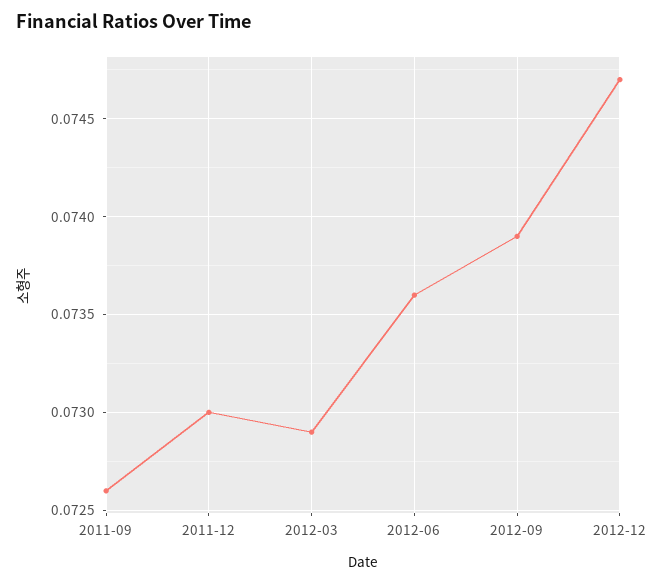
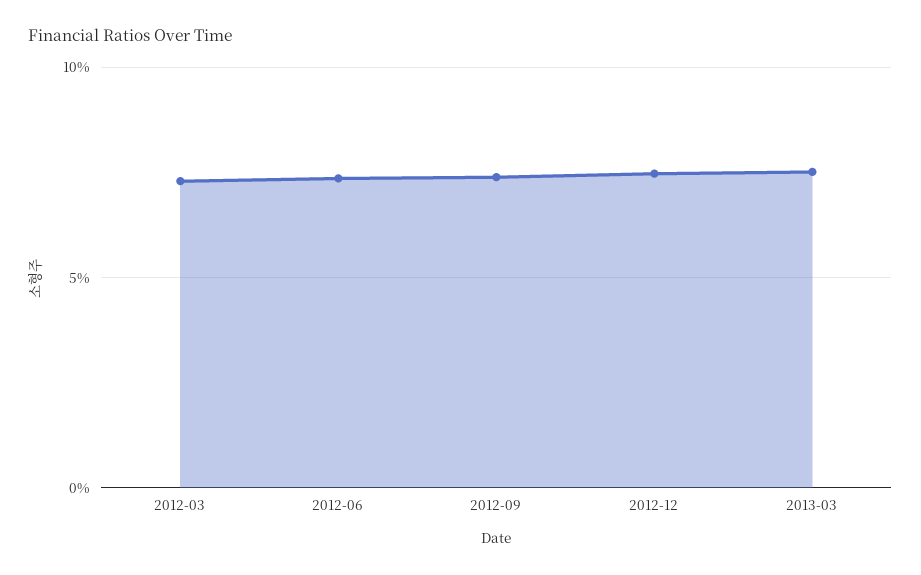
2011-09: 0.0726 -> none
2011-12: 0.073 -> none
2013-03: none -> 0.075

